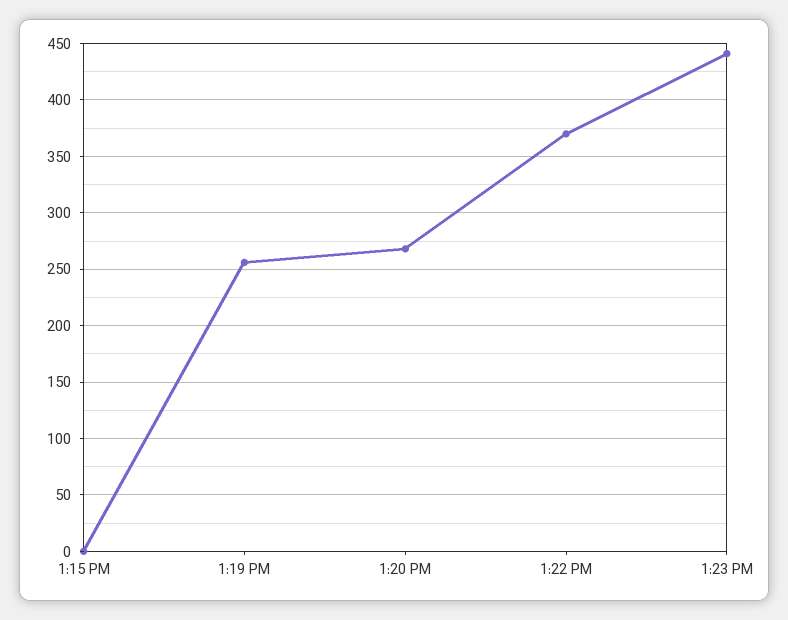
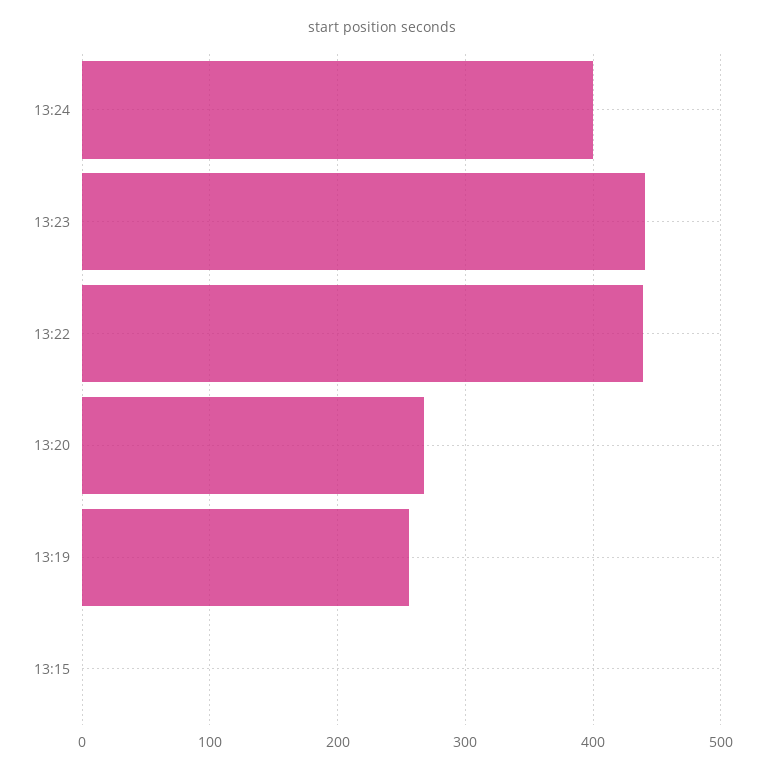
1:22 PM: 370 -> 440
13:24: none -> 400

